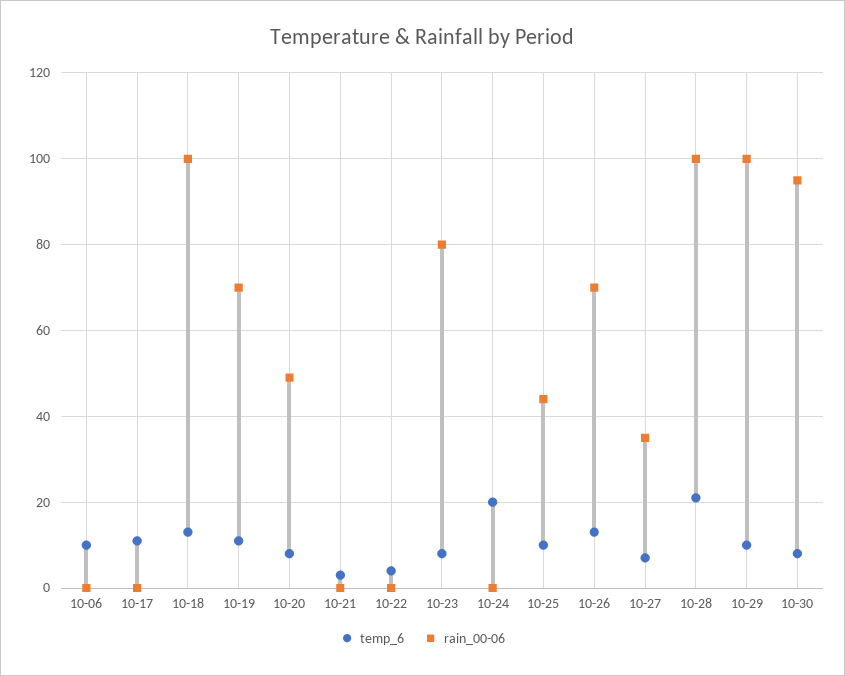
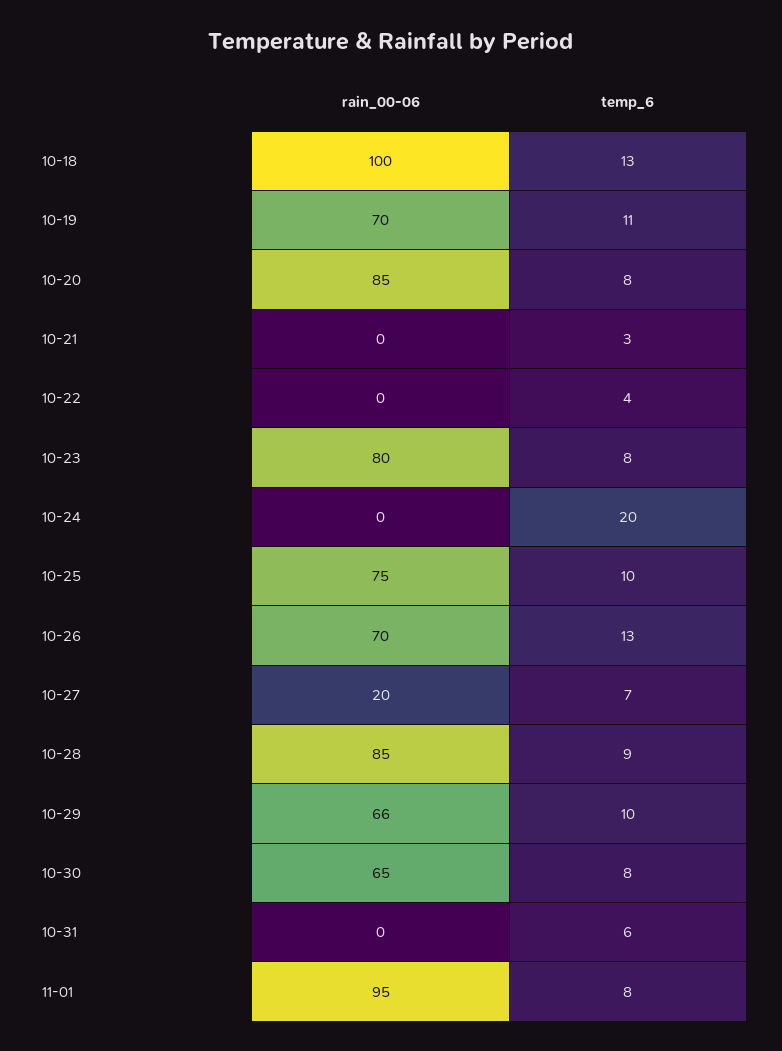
temp_6, 10-06: 10 -> none
rain_00-06, 10-06: 0 -> none
temp_6, 10-17: 10 -> none
rain_00-06, 10-17: 0 -> none
rain_00-06, 10-20: 50 -> 85
rain_00-06, 10-25: 45 -> 75
rain_00-06, 10-27: 35 -> 20
temp_6, 10-28: 20 -> 9
rain_00-06, 10-28: 100 -> 85
rain_00-06, 10-29: 100 -> 66
rain_00-06, 10-30: 95 -> 65
rain_00-06, 10-31: none -> 0
temp_6, 10-31: none -> 6
rain_00-06, 11-01: none -> 95
temp_6, 11-01: none -> 8

